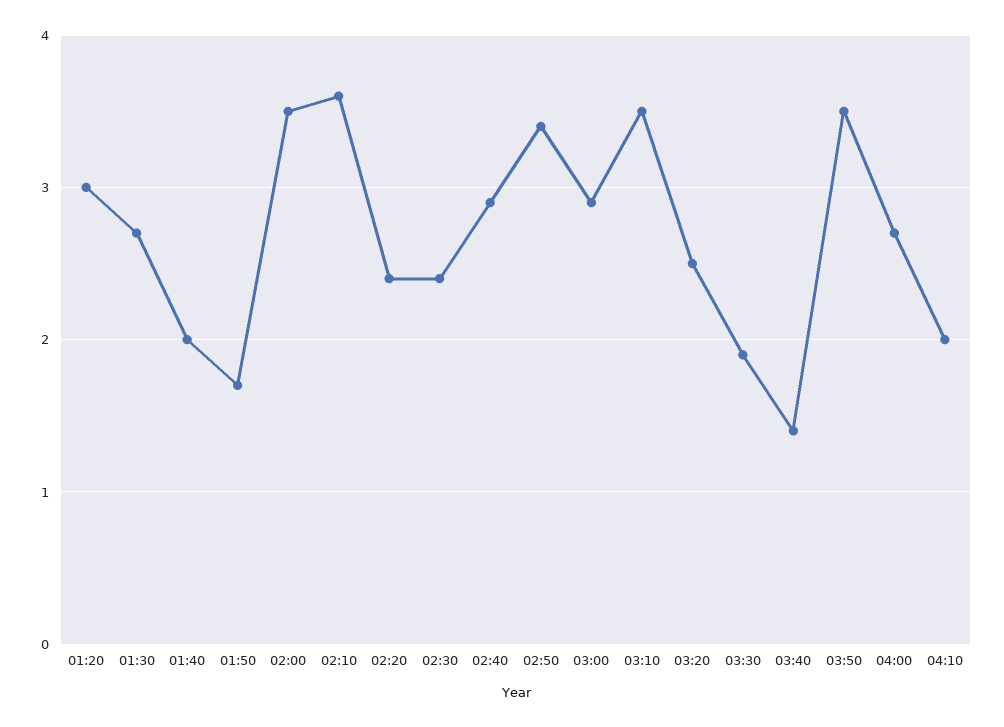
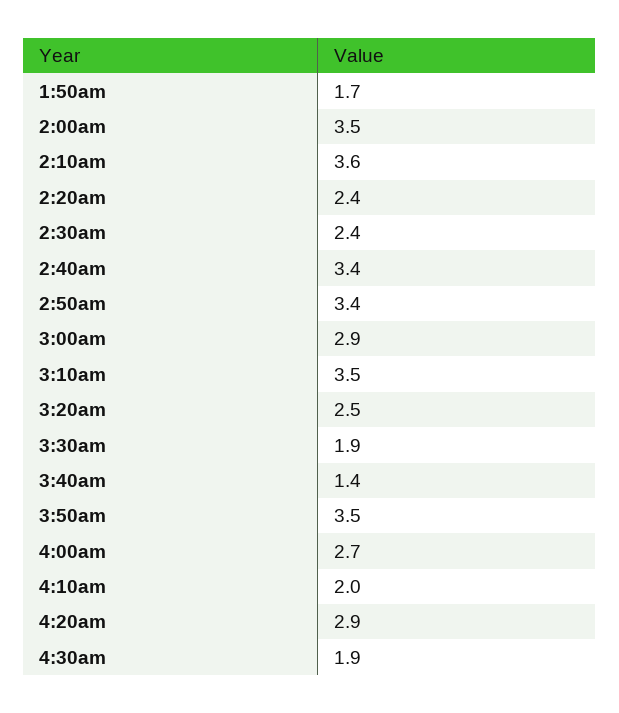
01:20: 3 -> none
01:30: 2.7 -> none
01:40: 2 -> none
02:40: 2.9 -> 3.4
4:20am: none -> 2.9
4:30am: none -> 1.9

